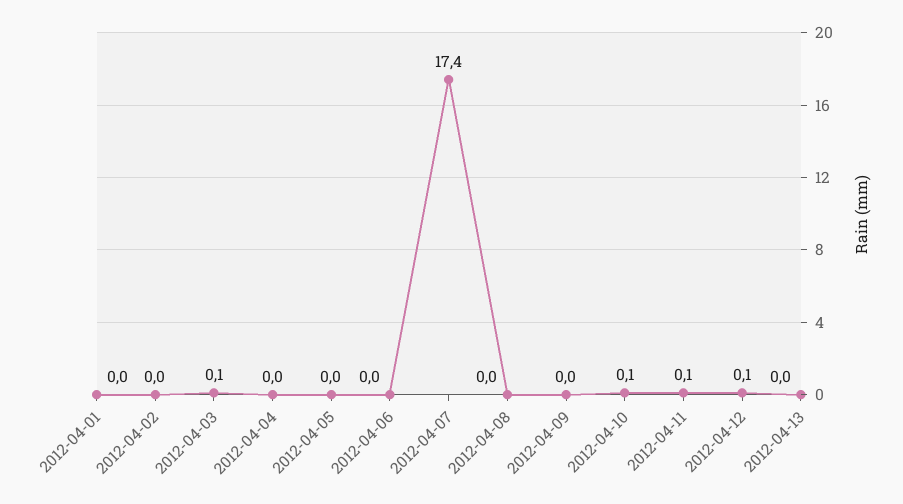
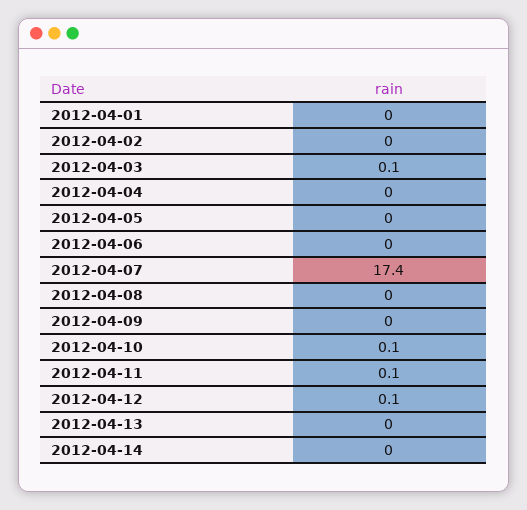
2012-04-14: none -> 0

